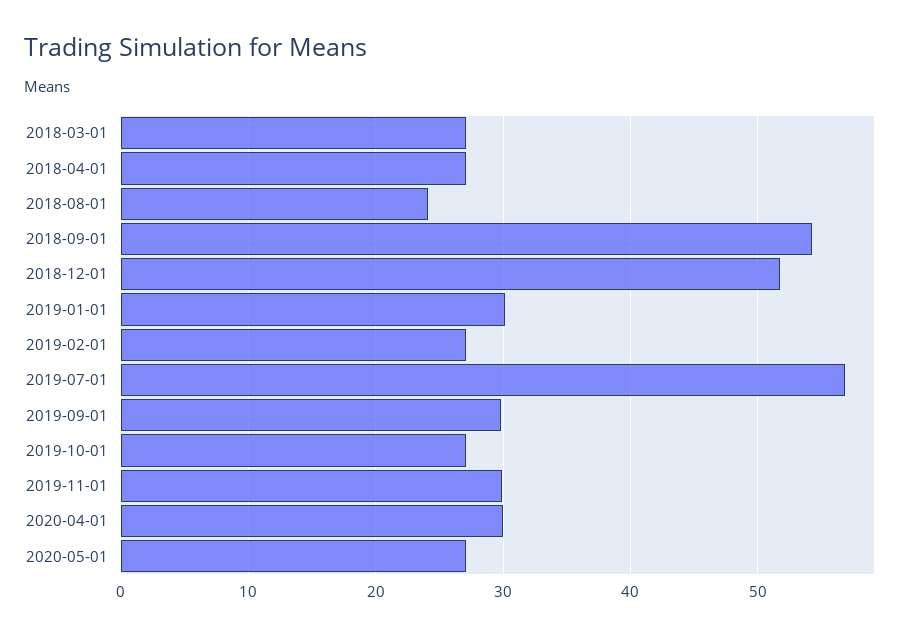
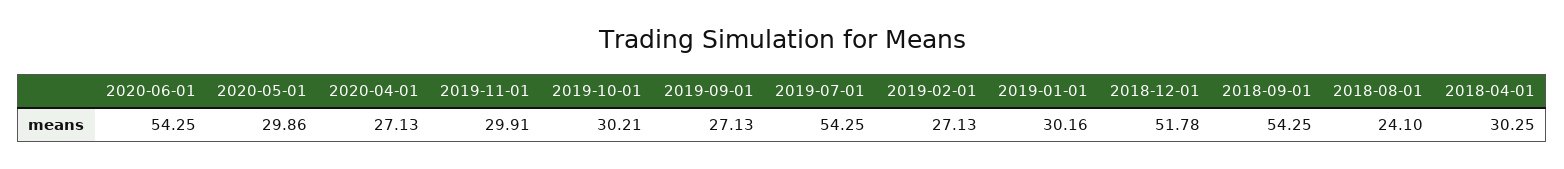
2018-03-01: 27 -> none
2018-04-01: 27 -> 30.25
2019-07-01: 57 -> 54.25
2019-09-01: 30 -> 27.13
2019-10-01: 27 -> 30.21
2020-04-01: 30 -> 27.13
2020-05-01: 27 -> 29.86
2020-06-01: none -> 54.25

